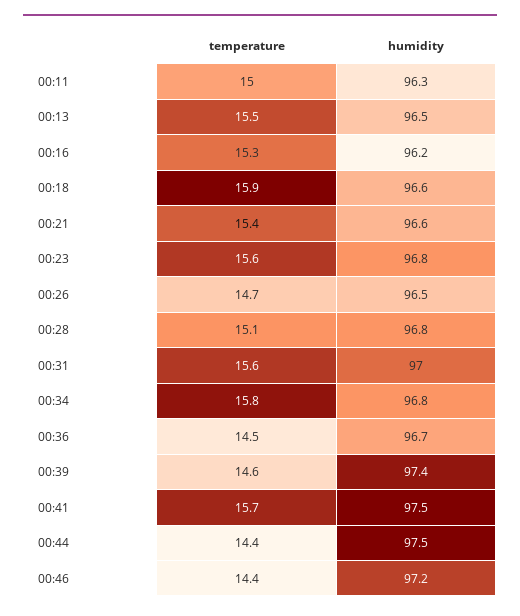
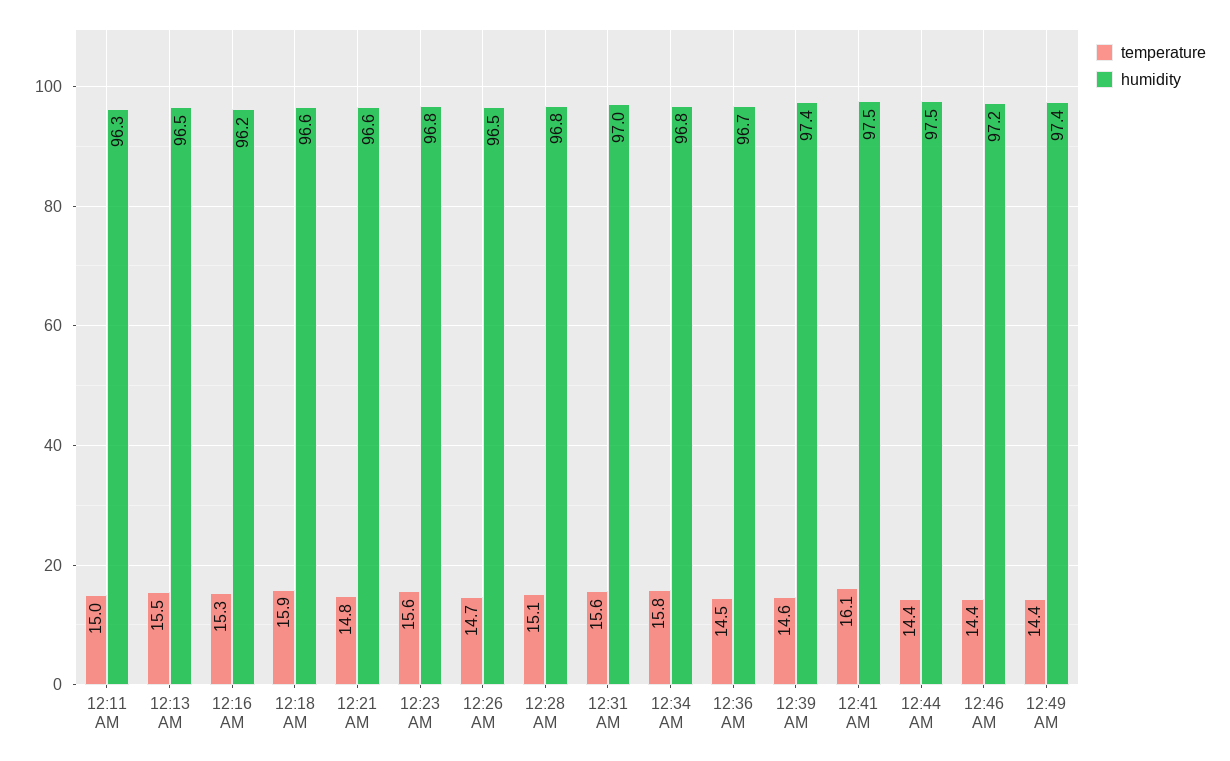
temperature, 00:21: 15.4 -> 14.8
temperature, 00:41: 15.7 -> 16.1
temperature, 12:49 AM: none -> 14.4
humidity, 12:49 AM: none -> 97.4

